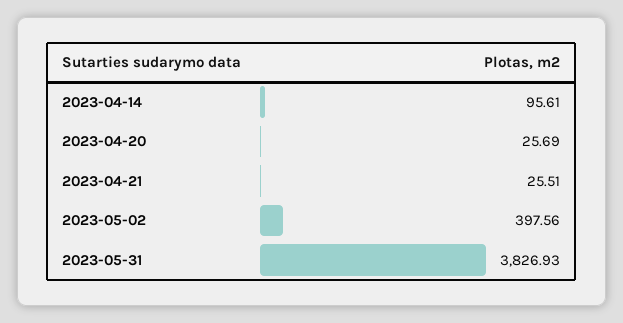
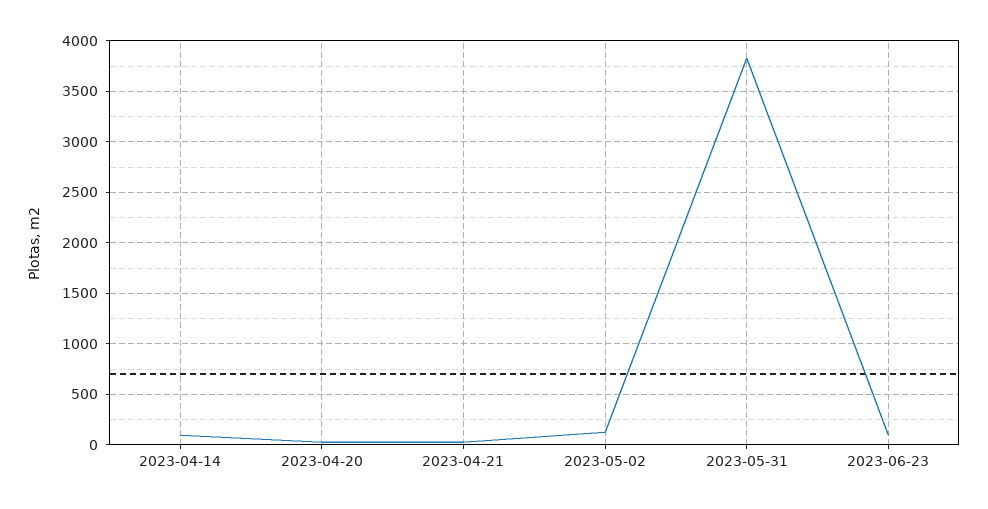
2023-05-02: 397.56 -> 100
2023-06-23: none -> 100

